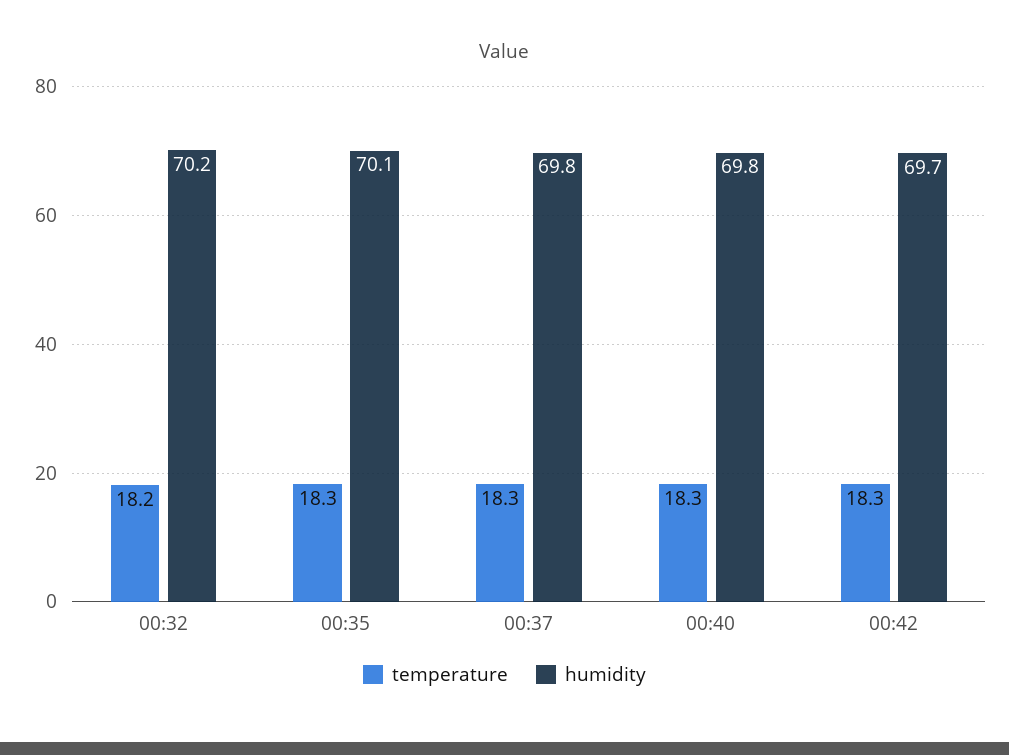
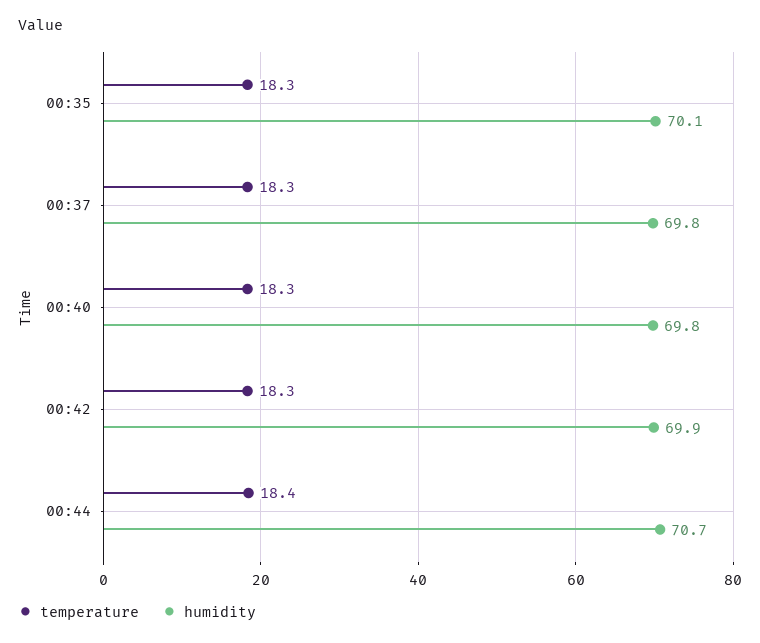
temperature, 00:32: 18.2 -> none
humidity, 00:32: 70.2 -> none
humidity, 00:42: 69.7 -> 69.9
temperature, 00:44: none -> 18.4
humidity, 00:44: none -> 70.7

